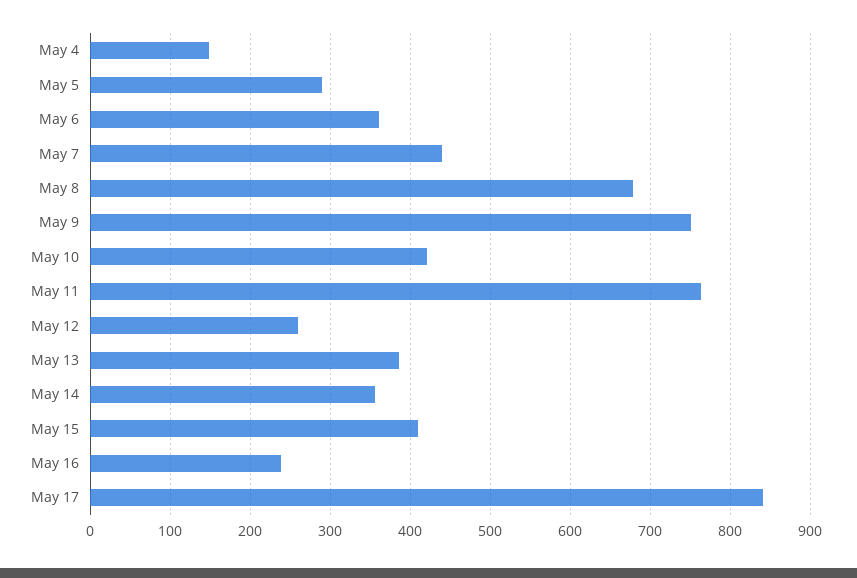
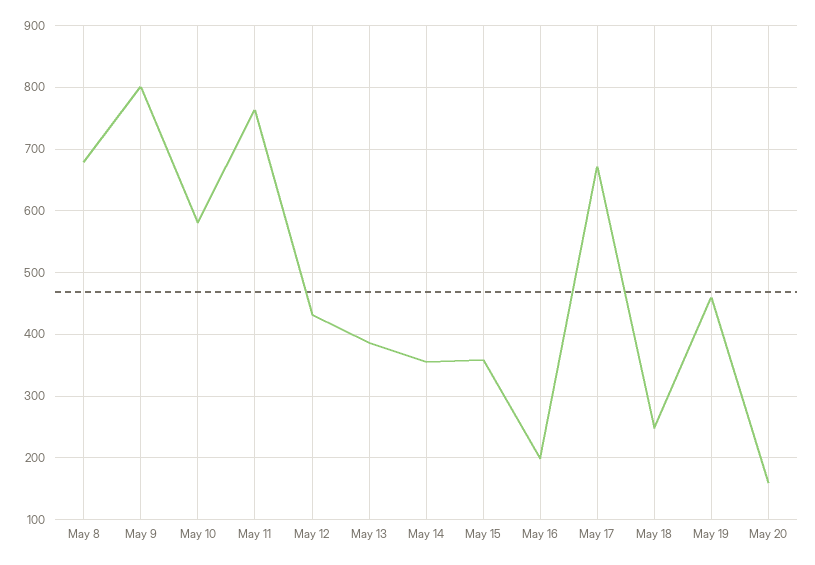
May 4: 150 -> none
May 5: 290 -> none
May 6: 360 -> none
May 7: 440 -> none
May 9: 750 -> 800
May 10: 420 -> 580
May 12: 260 -> 430
May 15: 410 -> 360
May 16: 240 -> 200
May 17: 840 -> 670
May 18: none -> 250
May 19: none -> 460
May 20: none -> 160

